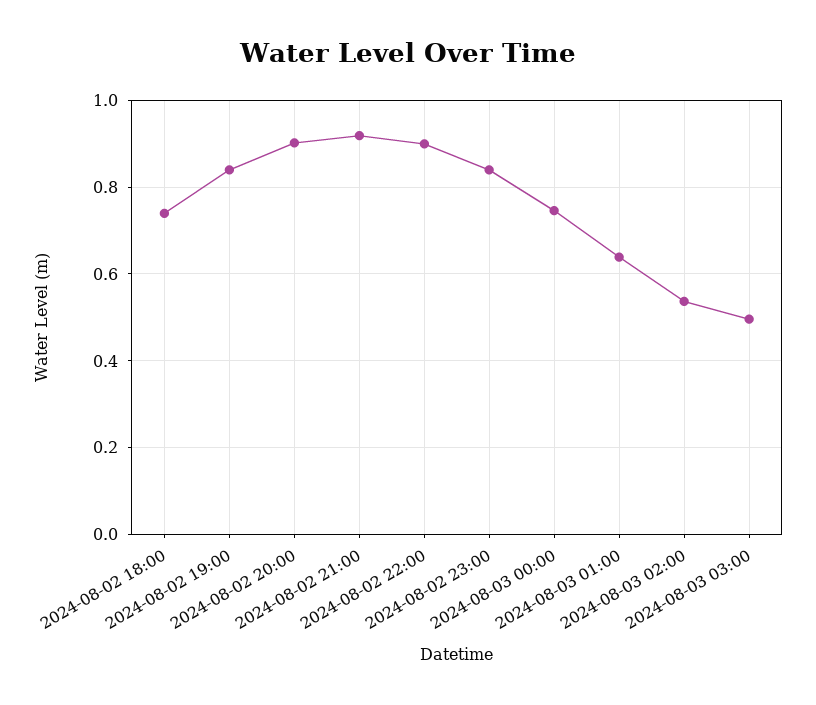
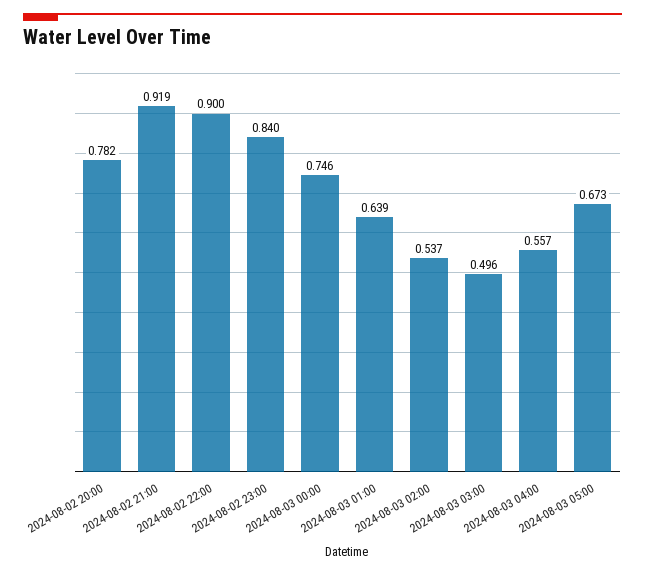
2024-08-02 18:00: 0.74 -> none
2024-08-02 19:00: 0.84 -> none
2024-08-02 20:00: 0.9 -> 0.782
2024-08-03 04:00: none -> 0.557
2024-08-03 05:00: none -> 0.673

